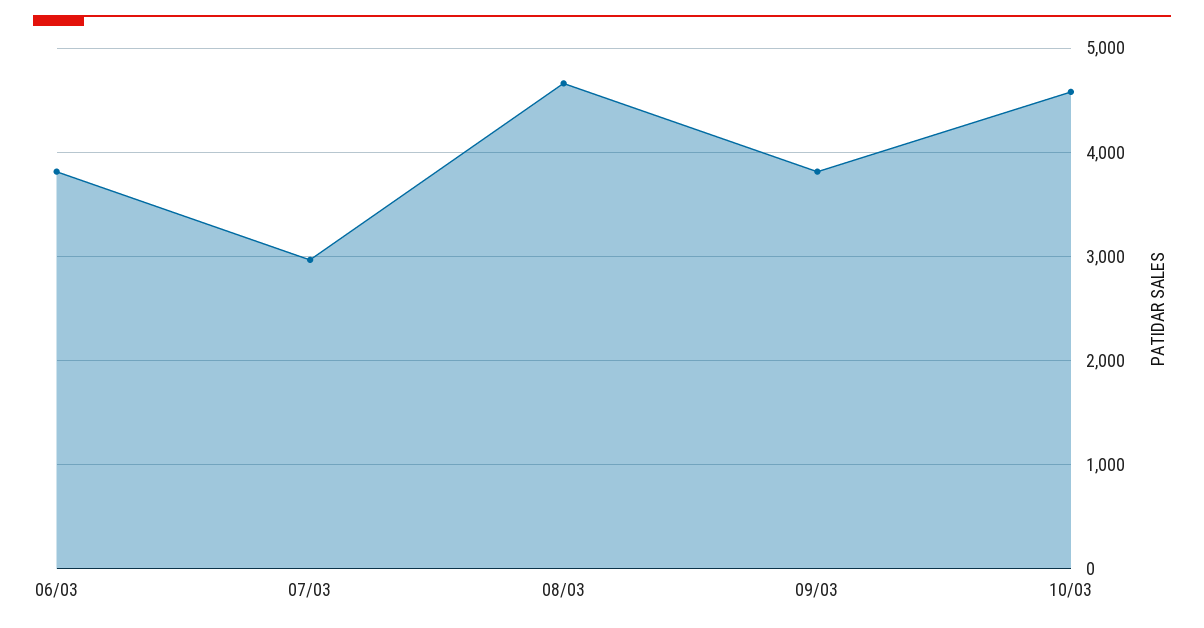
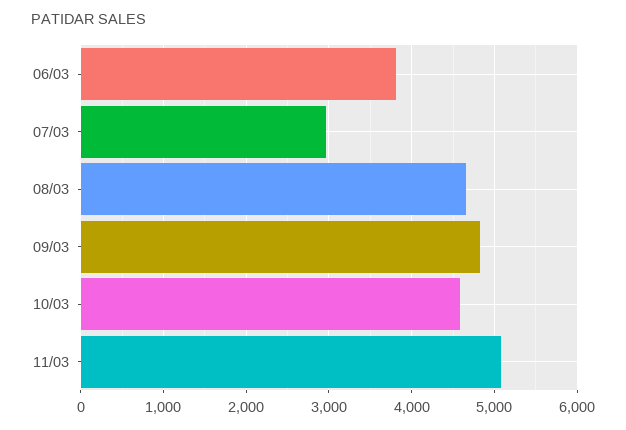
09/03: 3800 -> 4800
11/03: none -> 5100

